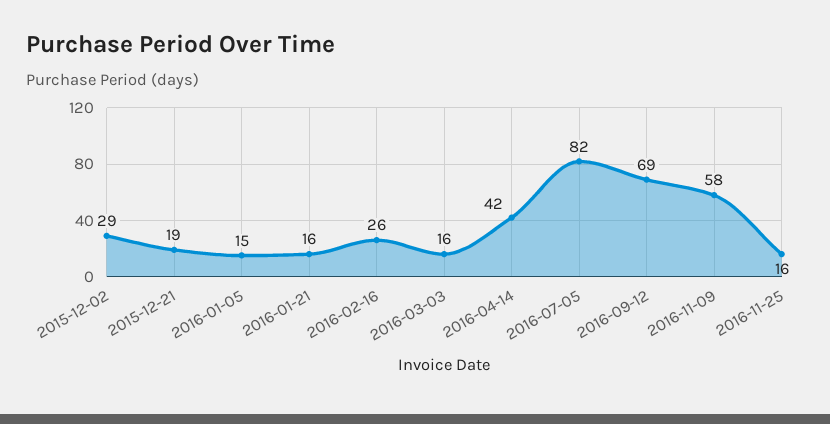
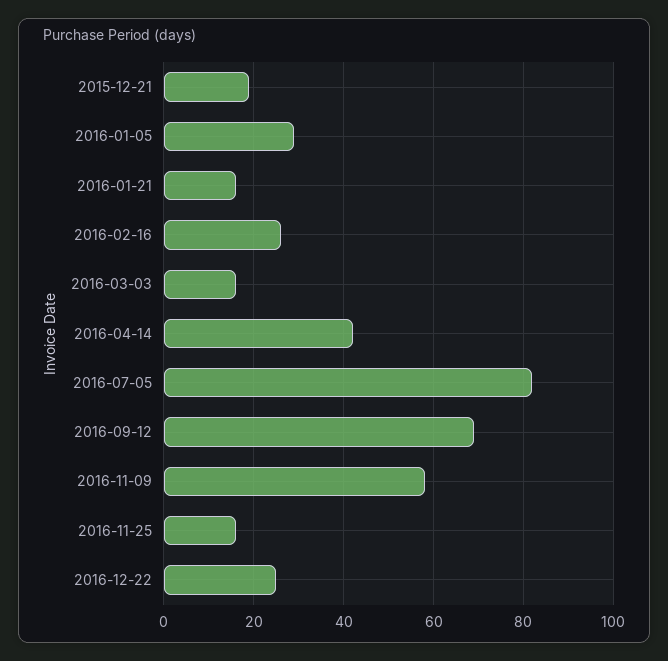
2015-12-02: 29 -> none
2016-01-05: 15 -> 30
2016-12-22: none -> 25

